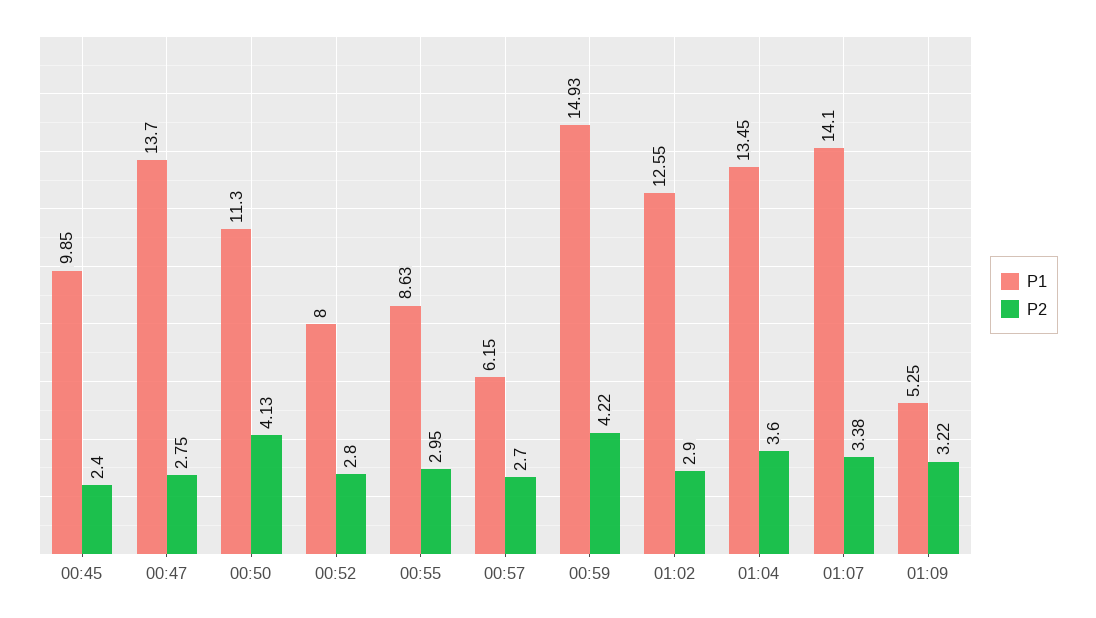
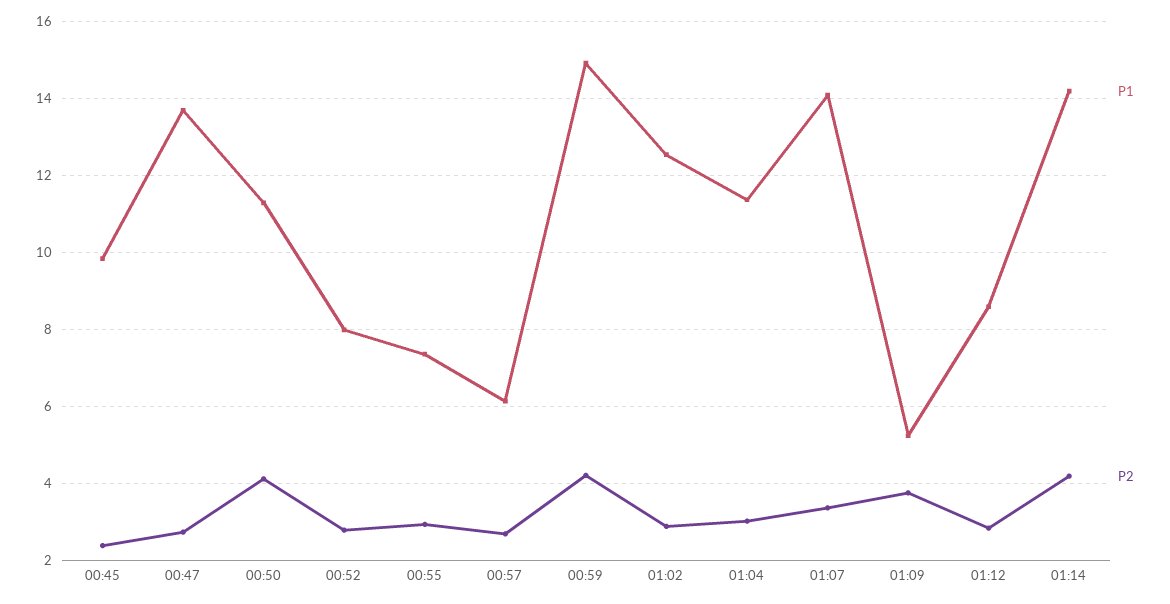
P1, 00:55: 8.63 -> 7.4
P1, 01:04: 13.45 -> 11.4
P2, 01:04: 3.6 -> 3
P2, 01:09: 3.22 -> 3.8
P1, 01:12: none -> 8.6
P2, 01:12: none -> 2.8
P1, 01:14: none -> 14.2
P2, 01:14: none -> 4.2

